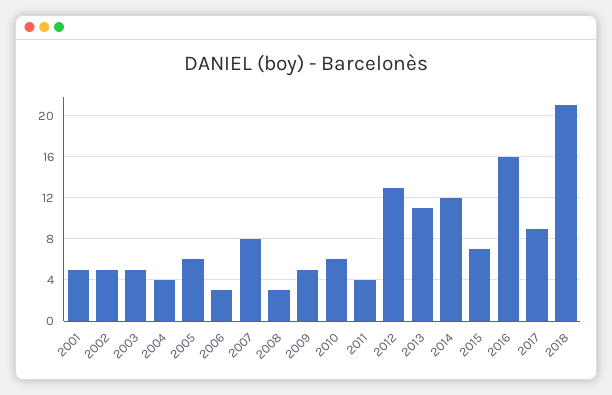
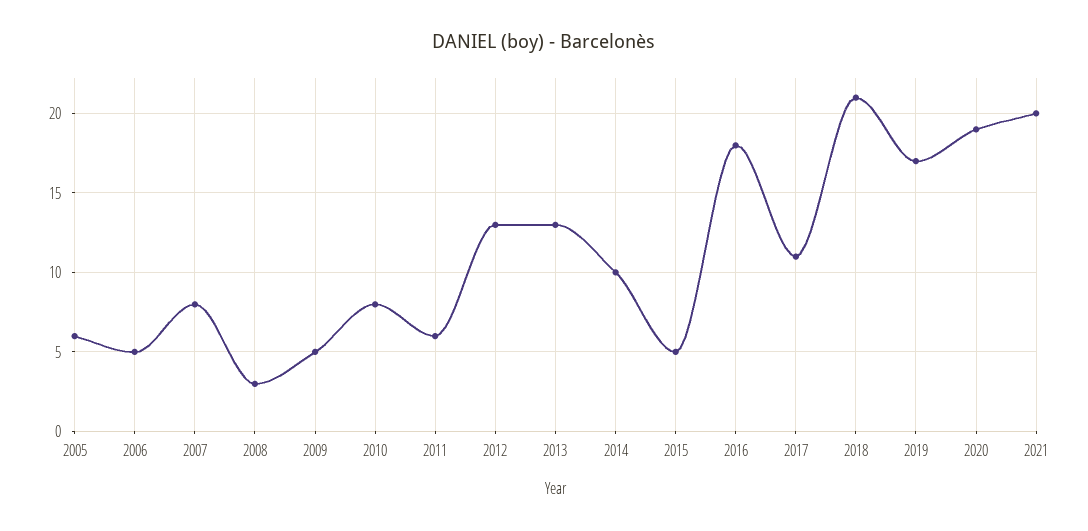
2001: 5 -> none
2002: 5 -> none
2003: 5 -> none
2004: 4 -> none
2006: 3 -> 5
2010: 6 -> 8
2011: 4 -> 6
2013: 11 -> 13
2014: 12 -> 10
2015: 7 -> 5
2016: 16 -> 18
2017: 9 -> 11
2019: none -> 17
2020: none -> 19
2021: none -> 20

